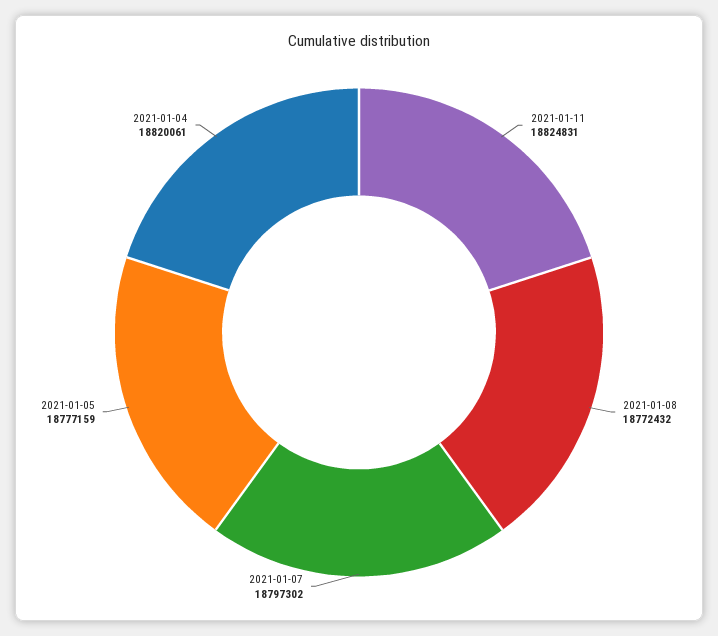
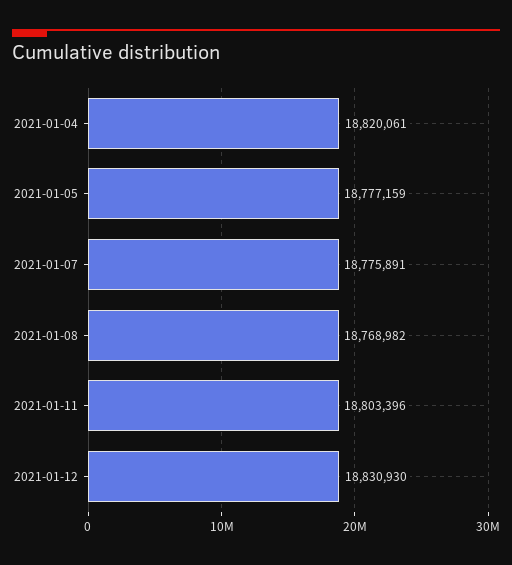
2021-01-11: 18824831 -> 18803396
2021-01-08: 18772432 -> 18768982
2021-01-07: 18797302 -> 18775891
2021-01-12: none -> 18830930

